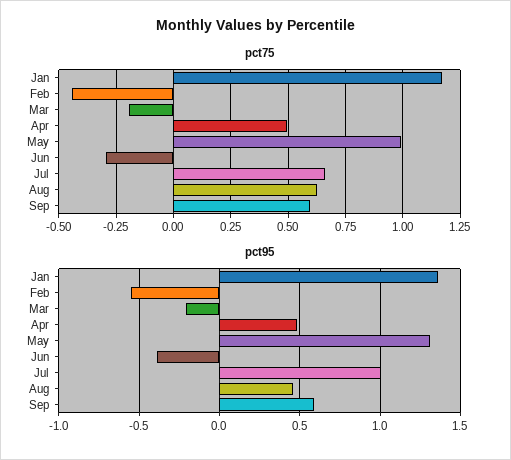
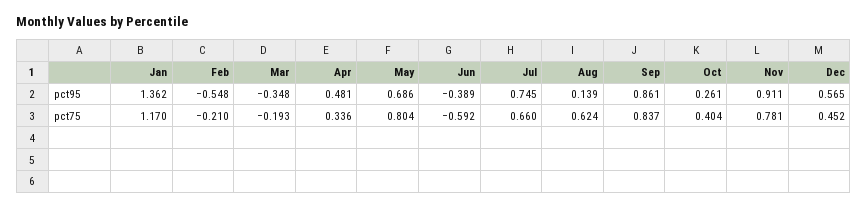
pct75, Feb: -0.45 -> -0.21
pct75, Apr: 0.5 -> 0.336
pct75, May: 1 -> 0.804
pct75, Jun: -0.3 -> -0.592
pct75, Sep: 0.6 -> 0.837
pct95, Mar: -0.2 -> -0.348
pct95, May: 1.3 -> 0.686
pct95, Jul: 1 -> 0.745
pct95, Aug: 0.45 -> 0.139
pct95, Sep: 0.6 -> 0.861
pct95, Oct: none -> 0.261
pct95, Nov: none -> 0.911
pct95, Dec: none -> 0.565
pct75, Oct: none -> 0.404
pct75, Nov: none -> 0.781
pct75, Dec: none -> 0.452

